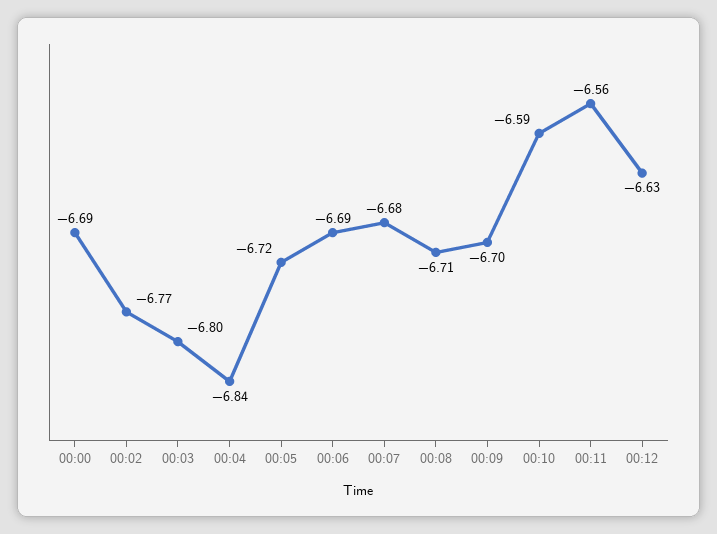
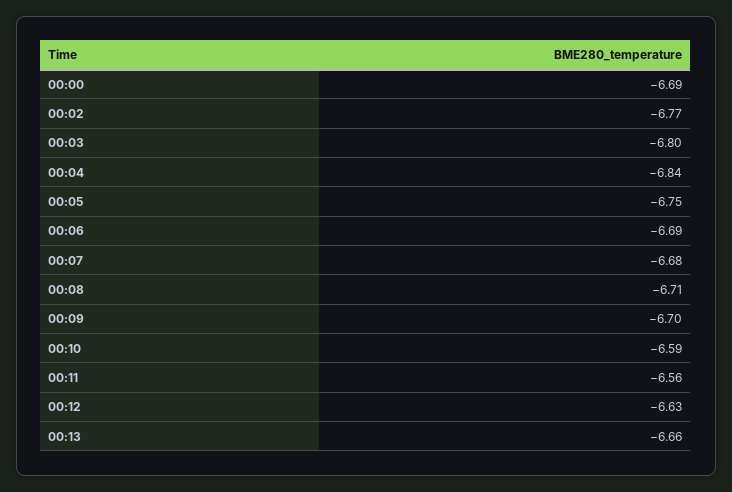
00:05: -6.72 -> -6.75
00:13: none -> -6.66

